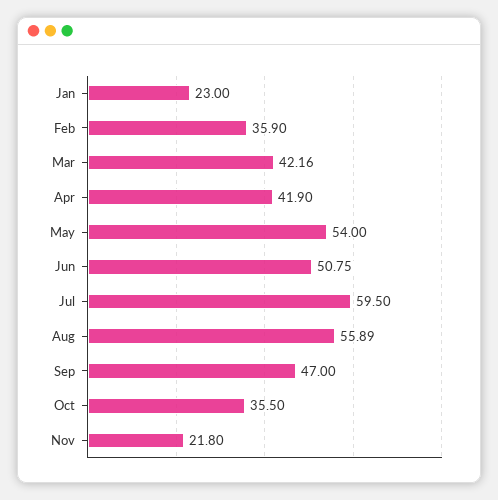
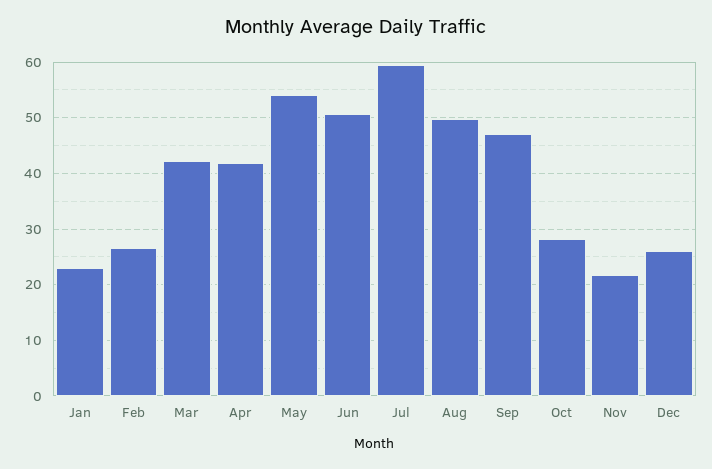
Feb: 35.9 -> 26
Aug: 55.89 -> 50
Oct: 35.5 -> 28
Dec: none -> 26

